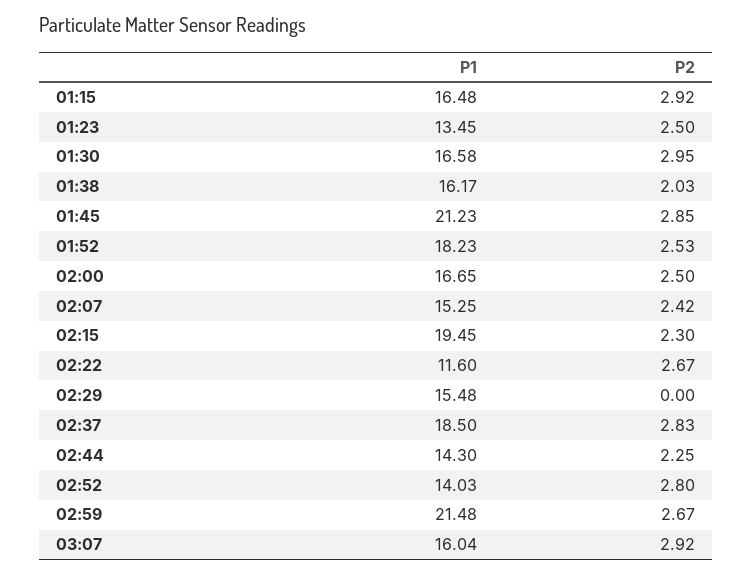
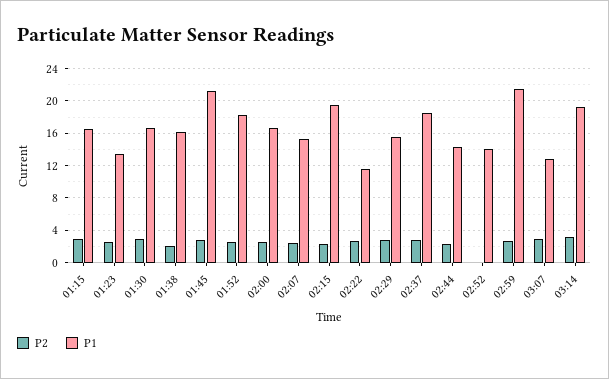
P2, 02:29: 0 -> 3
P2, 02:52: 2.8 -> 0
P1, 03:07: 16.04 -> 13
P2, 03:14: none -> 3
P1, 03:14: none -> 19

